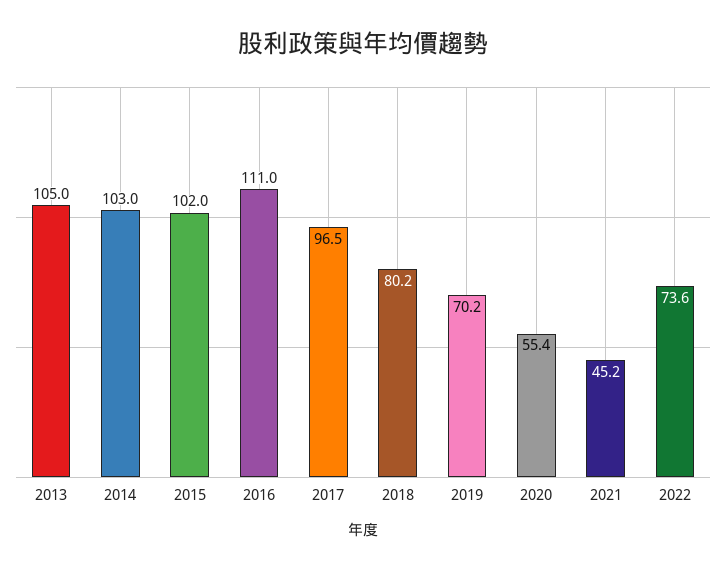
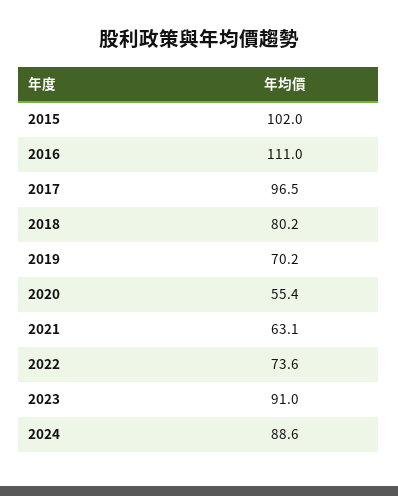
2013: 105 -> none
2014: 103 -> none
2021: 45.2 -> 63.1
2023: none -> 91
2024: none -> 88.6

